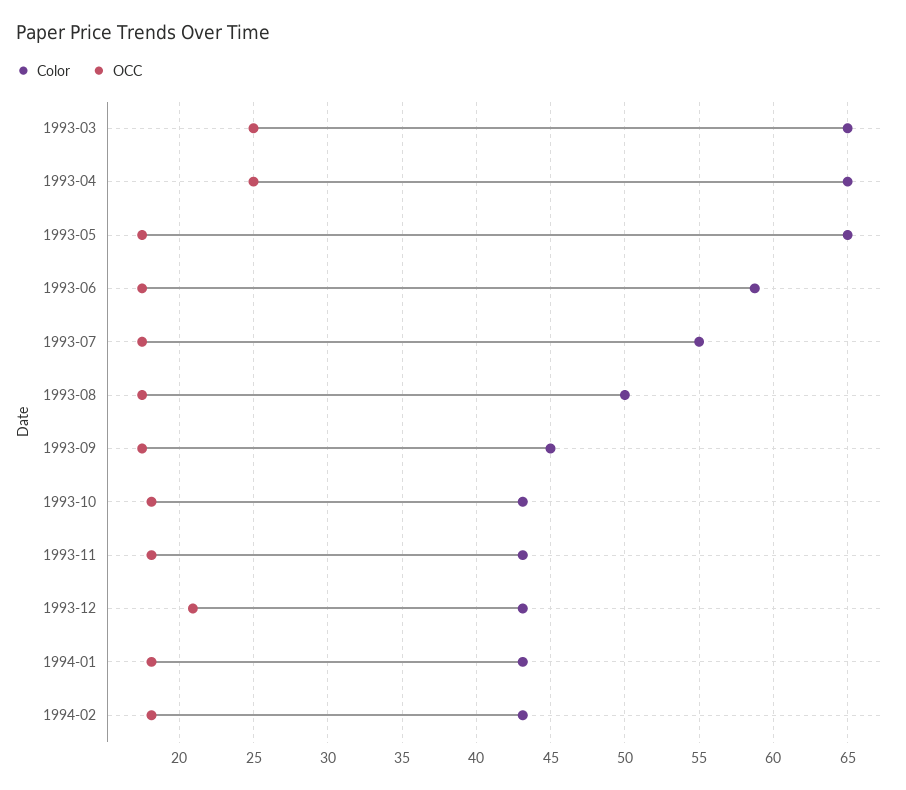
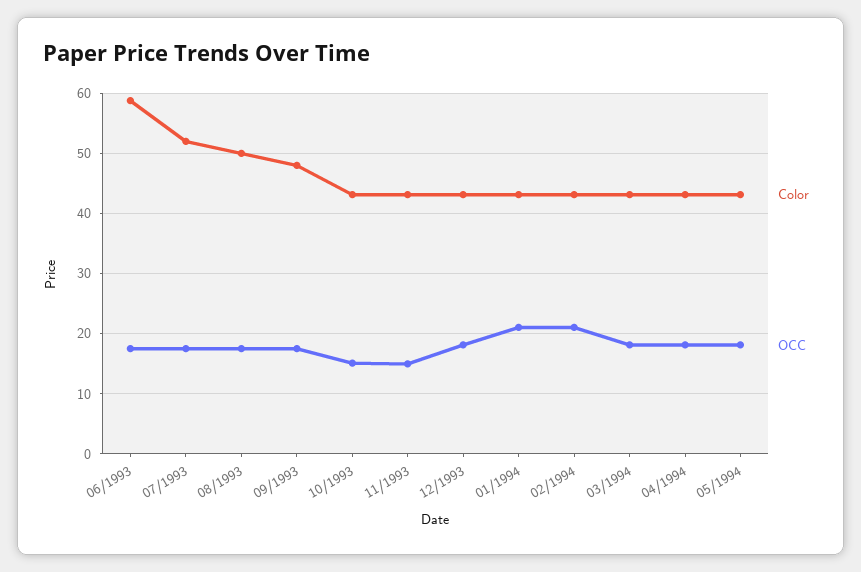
Color, 1993-03: 65 -> none
OCC, 1993-03: 25 -> none
Color, 1993-04: 65 -> none
OCC, 1993-04: 25 -> none
Color, 1993-05: 65 -> none
OCC, 1993-05: 17.5 -> none
Color, 1993-07: 55 -> 52
Color, 1993-09: 45 -> 48
OCC, 1993-10: 18 -> 15
OCC, 1993-11: 18 -> 15
OCC, 1993-12: 21 -> 18
OCC, 1994-01: 18 -> 21
OCC, 1994-02: 18 -> 21
Color, 03/1994: none -> 43
OCC, 03/1994: none -> 18
Color, 04/1994: none -> 43
OCC, 04/1994: none -> 18
Color, 05/1994: none -> 43
OCC, 05/1994: none -> 18

